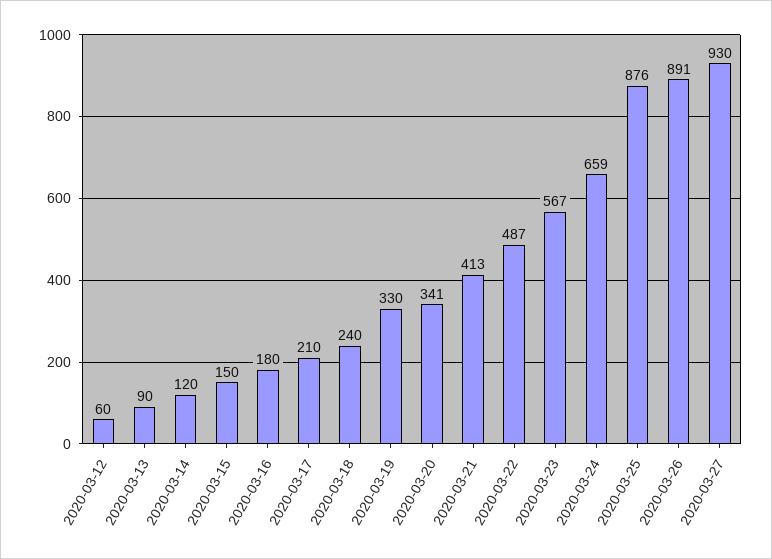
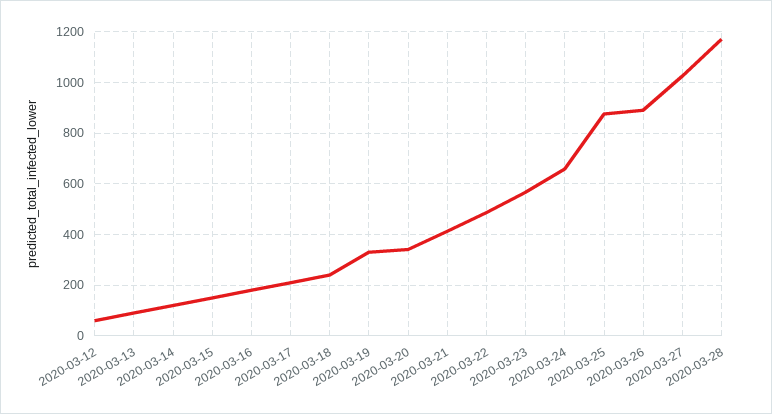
2020-03-27: 930 -> 1025
2020-03-28: none -> 1175

